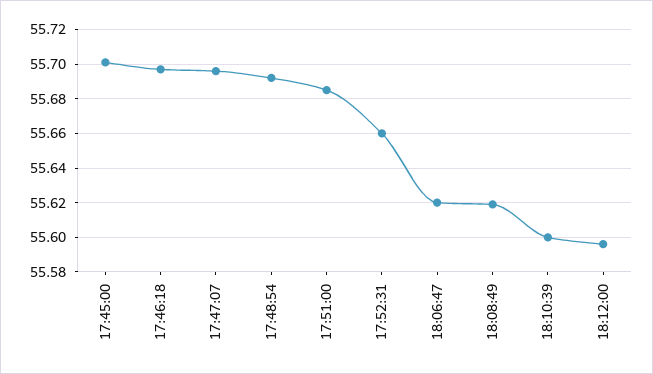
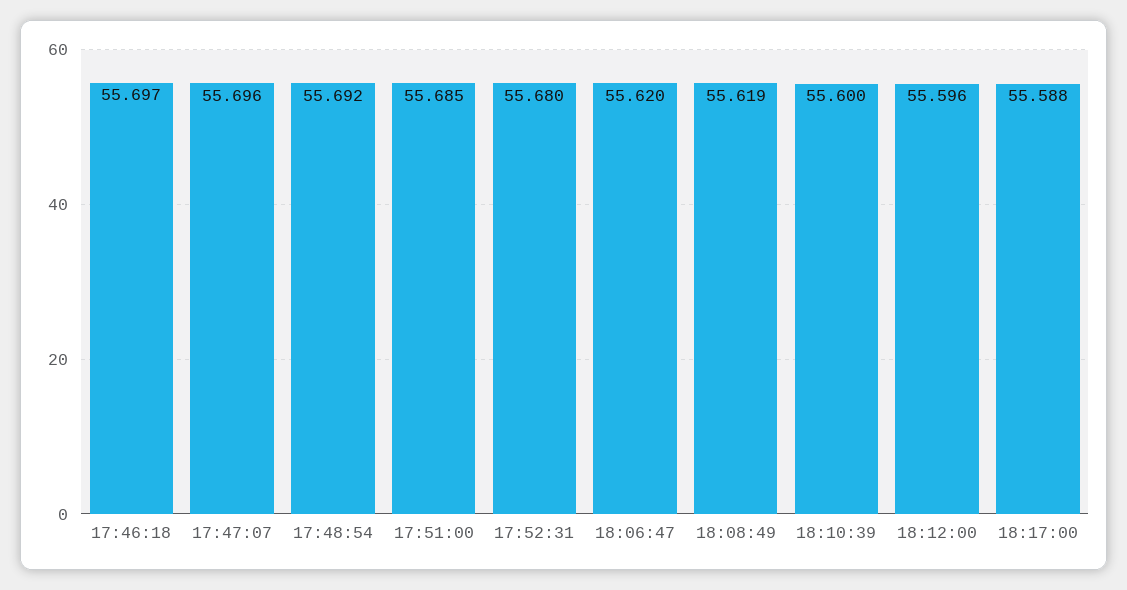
17:45:00: 55.7 -> none
17:52:31: 55.66 -> 55.68
18:17:00: none -> 55.588

